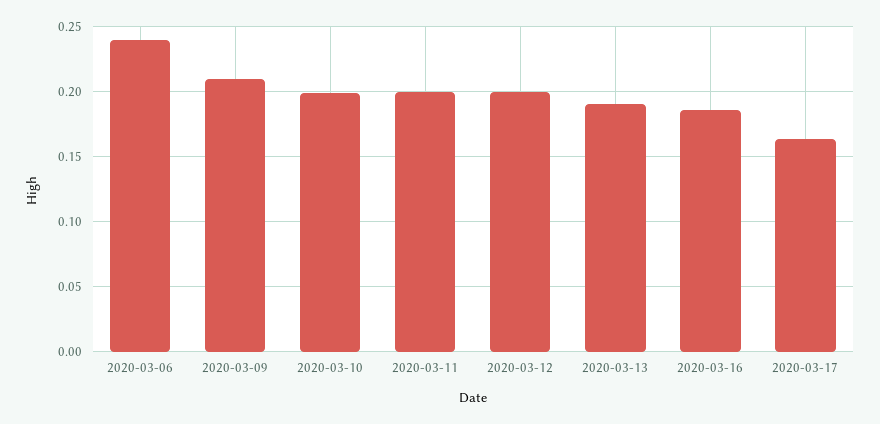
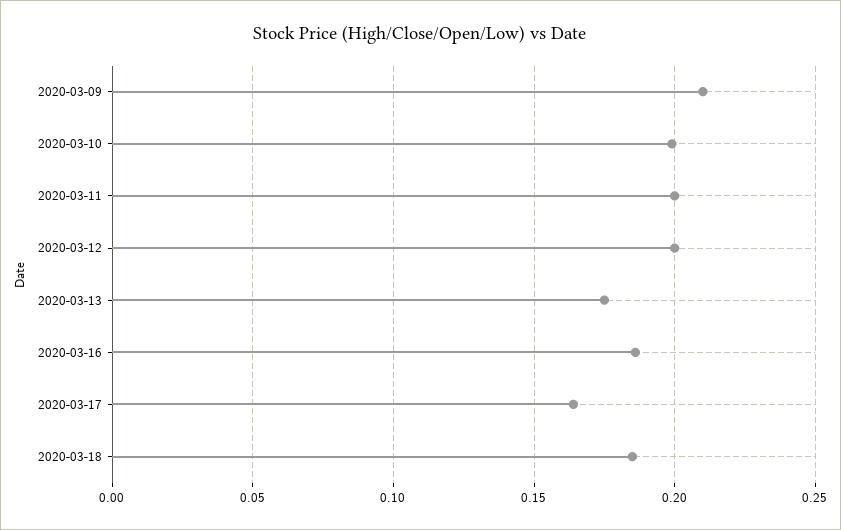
2020-03-06: 0.24 -> none
2020-03-13: 0.19 -> 0.175
2020-03-18: none -> 0.185

